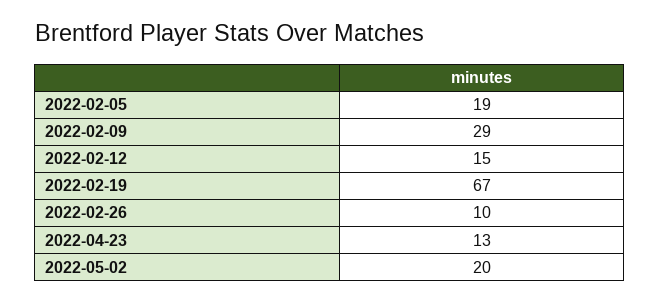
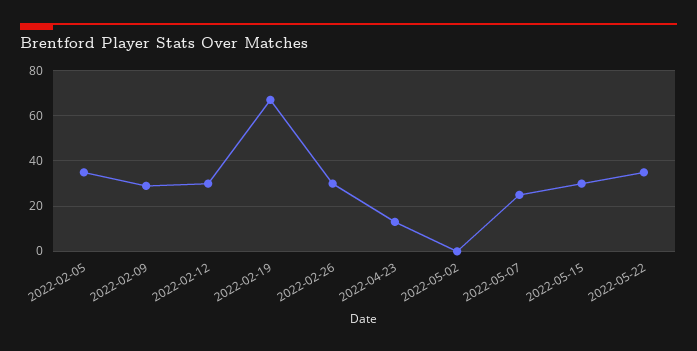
2022-02-05: 19 -> 35
2022-02-12: 15 -> 30
2022-02-26: 10 -> 30
2022-05-02: 20 -> 0
2022-05-07: none -> 25
2022-05-15: none -> 30
2022-05-22: none -> 35

